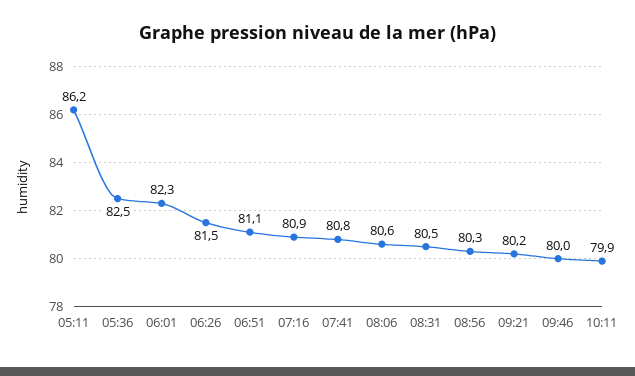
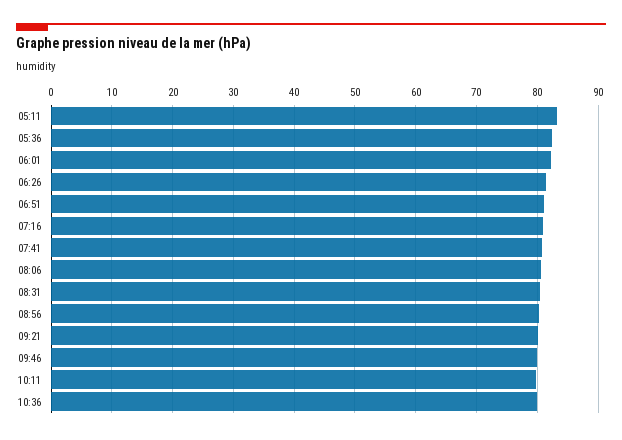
05:11: 86.2 -> 83
10:36: none -> 80

